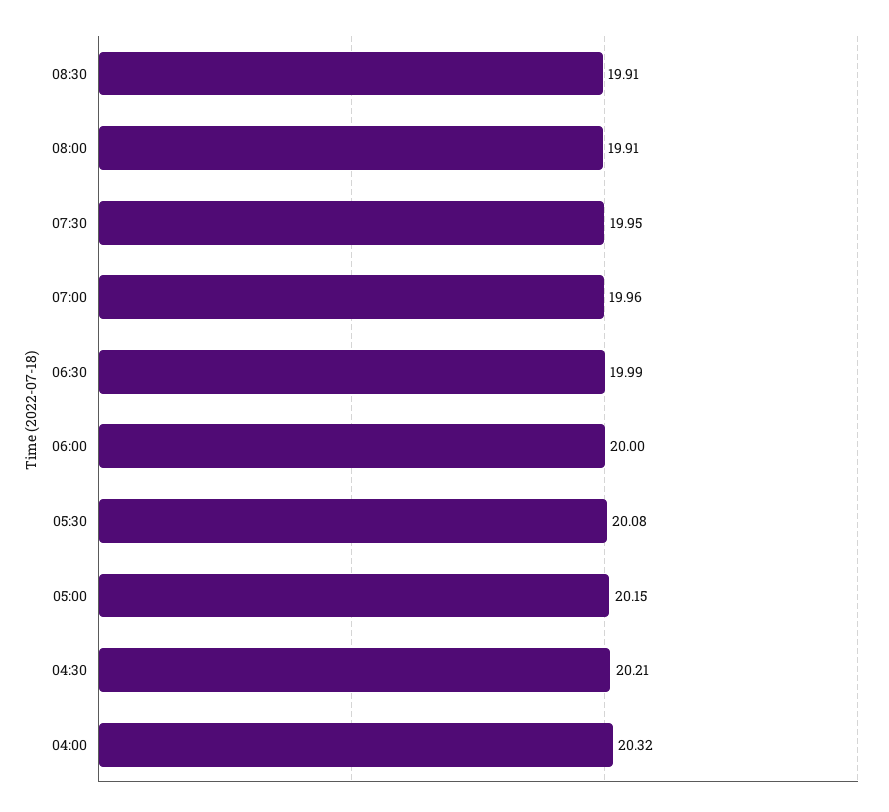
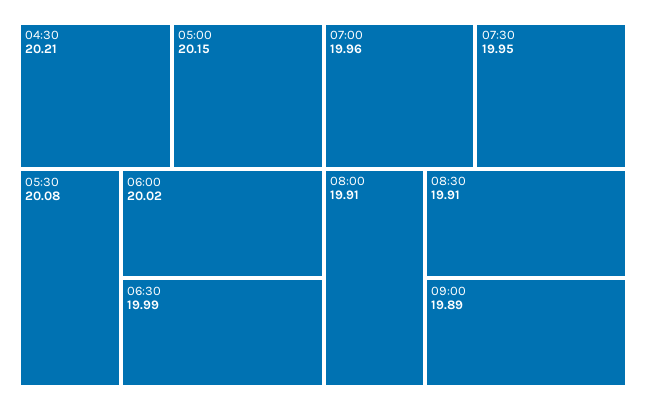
06:00: 20 -> 20.02
04:00: 20.32 -> none
09:00: none -> 19.89

